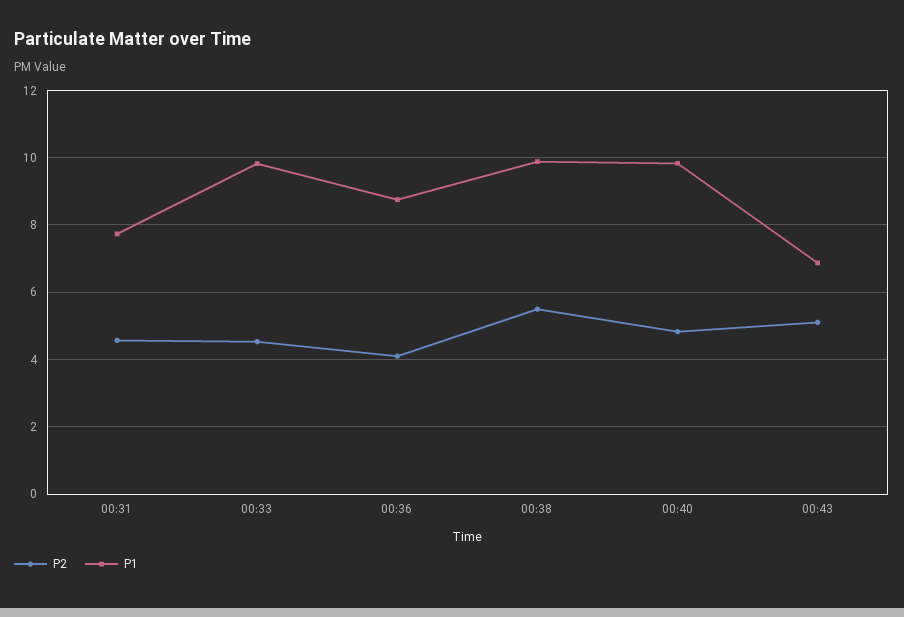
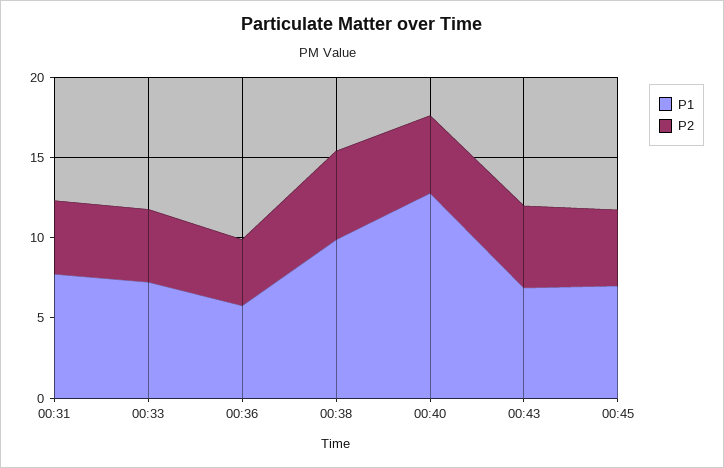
P1, 00:33: 9.8 -> 7
P1, 00:36: 8.8 -> 6
P1, 00:40: 9.8 -> 13
P1, 00:45: none -> 7
P2, 00:45: none -> 5

